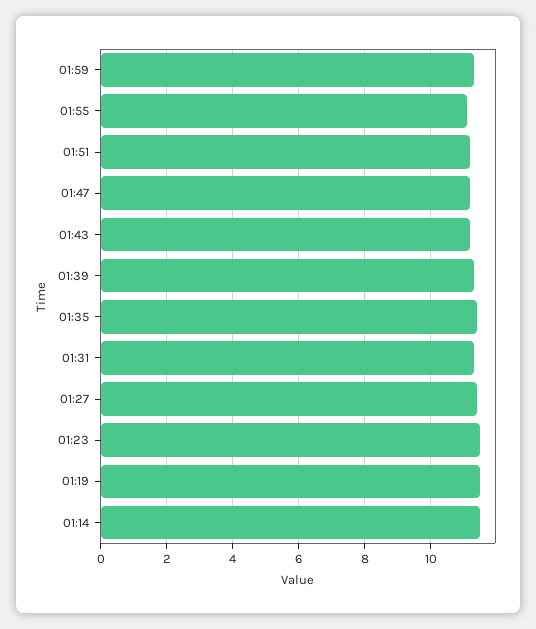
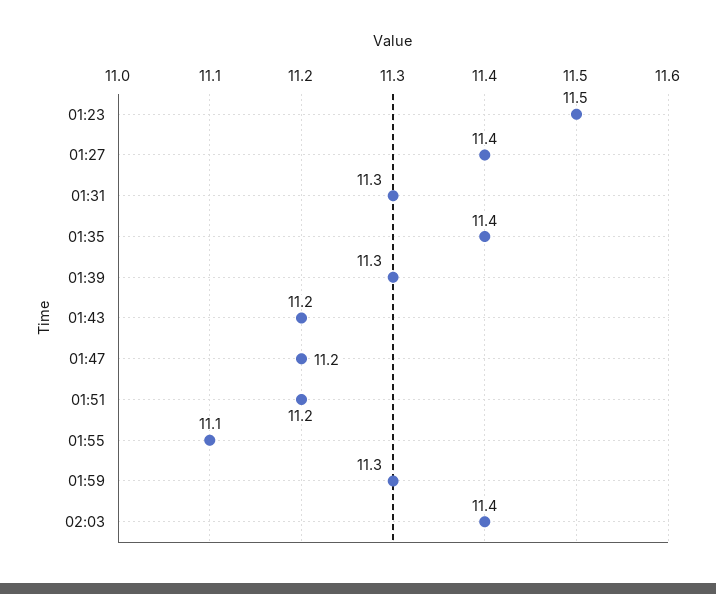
01:19: 11.5 -> none
01:14: 11.5 -> none
02:03: none -> 11.4

